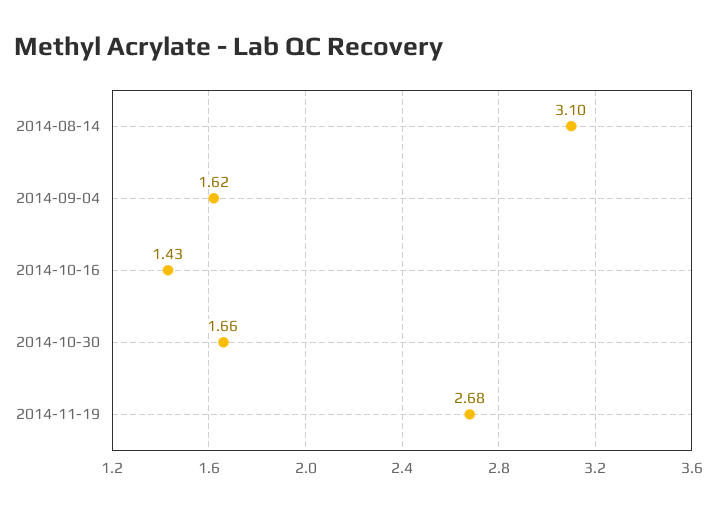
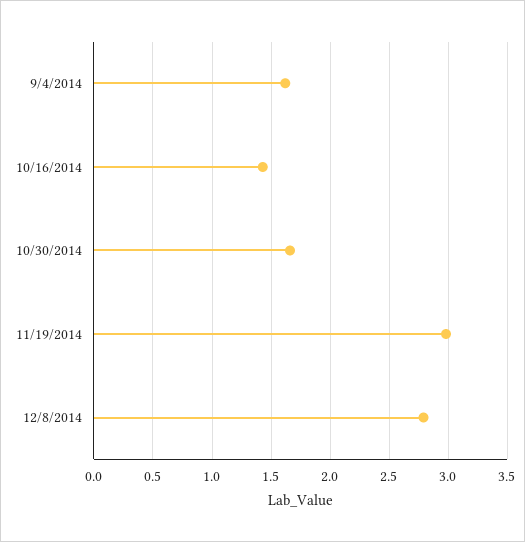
2014-08-14: 3.1 -> none
2014-11-19: 2.68 -> 3
12/8/2014: none -> 2.8

